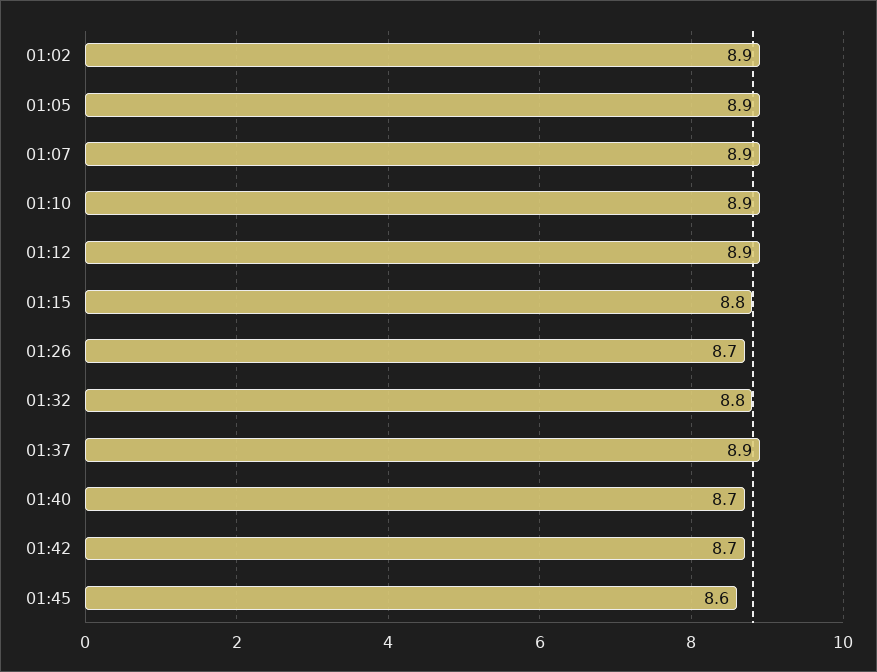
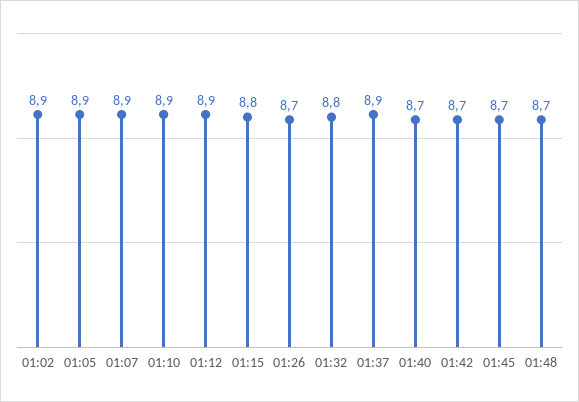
01:45: 8.6 -> 8.7
01:48: none -> 8.7

